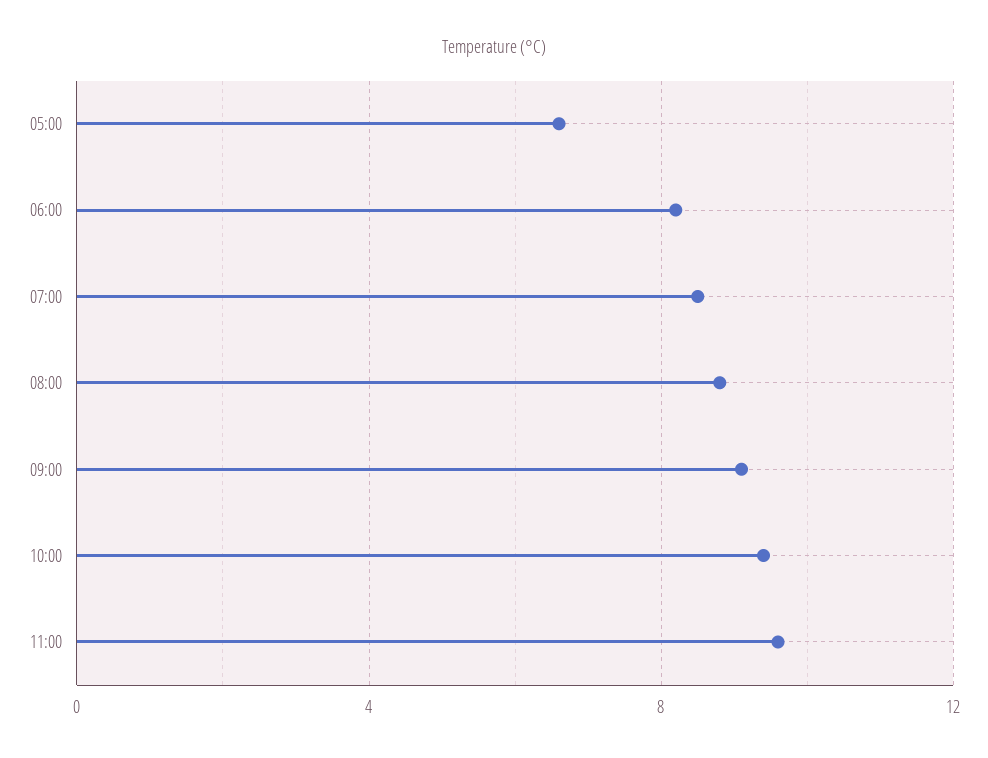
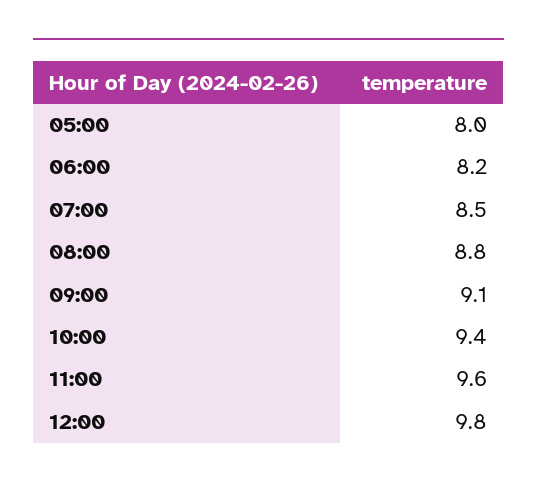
05:00: 6.5 -> 8
12:00: none -> 9.8

